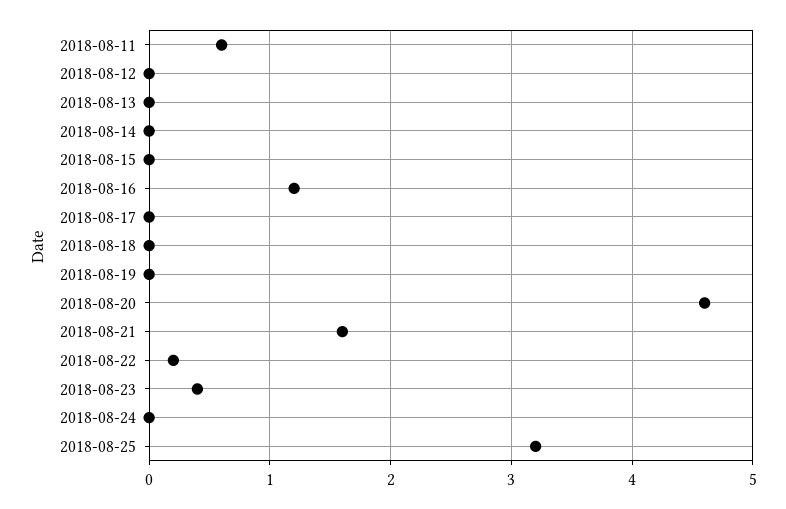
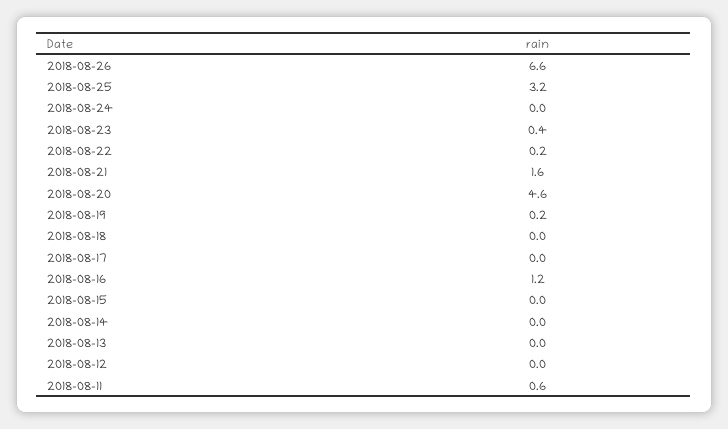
2018-08-19: 0 -> 0.2
2018-08-26: none -> 6.6

